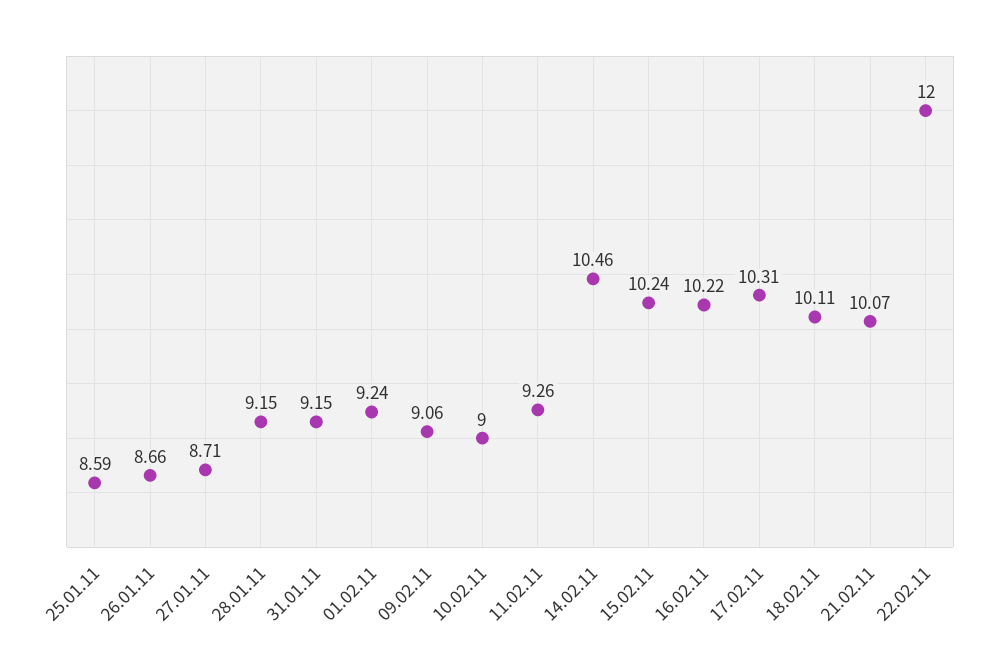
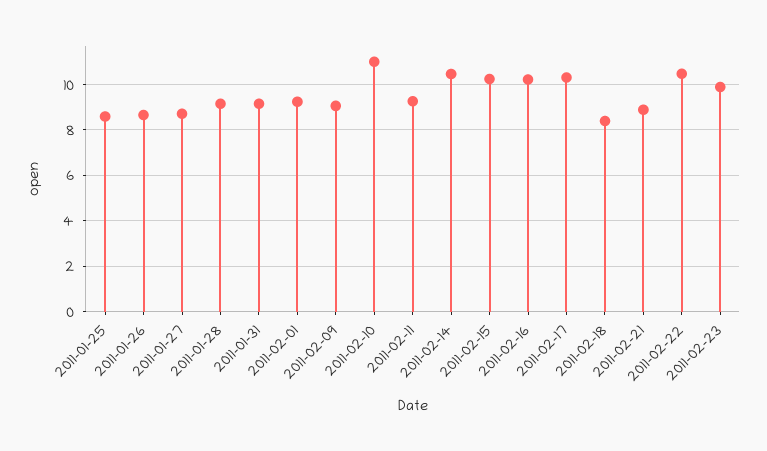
10.02.11: 9 -> 11
18.02.11: 10.11 -> 8.5
21.02.11: 10.07 -> 9
22.02.11: 12 -> 10.5
2011-02-23: none -> 10

